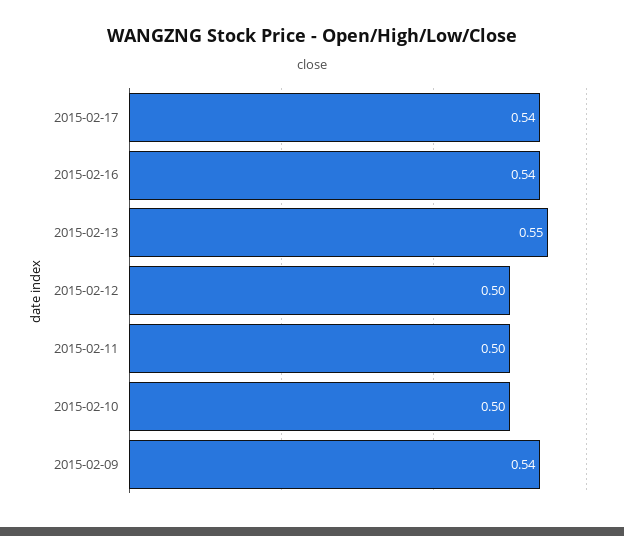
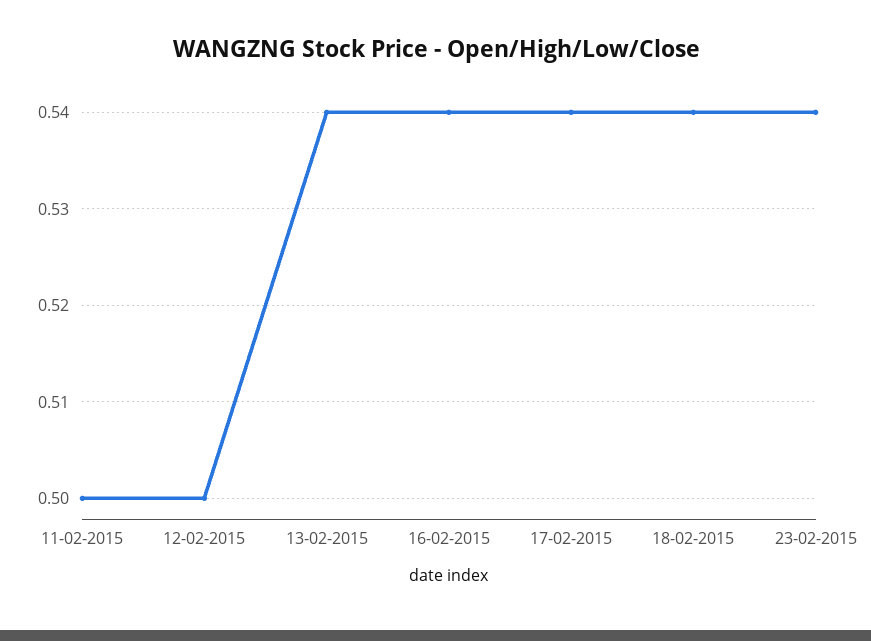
2015-02-13: 0.55 -> 0.54
2015-02-10: 0.5 -> none
2015-02-09: 0.54 -> none
18-02-2015: none -> 0.54
23-02-2015: none -> 0.54

